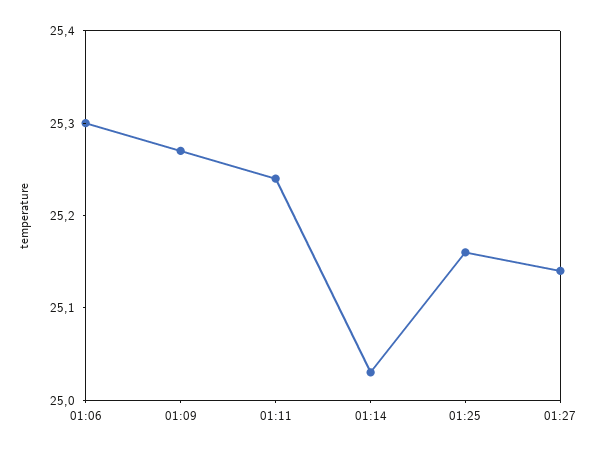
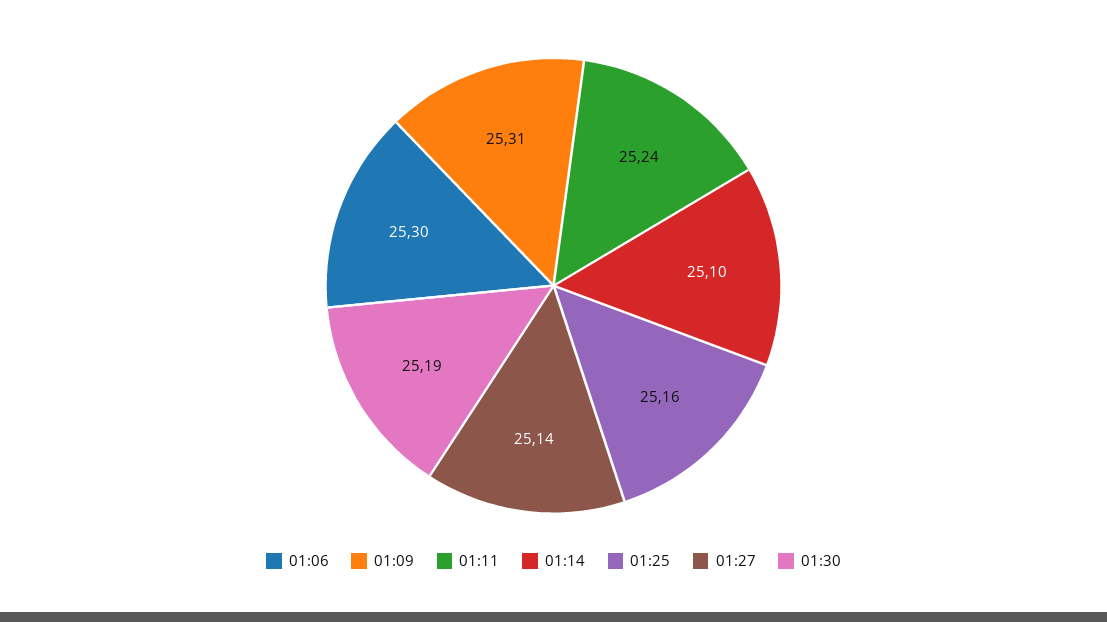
01:09: 25.27 -> 25.31
01:14: 25.03 -> 25.1
01:30: none -> 25.19

